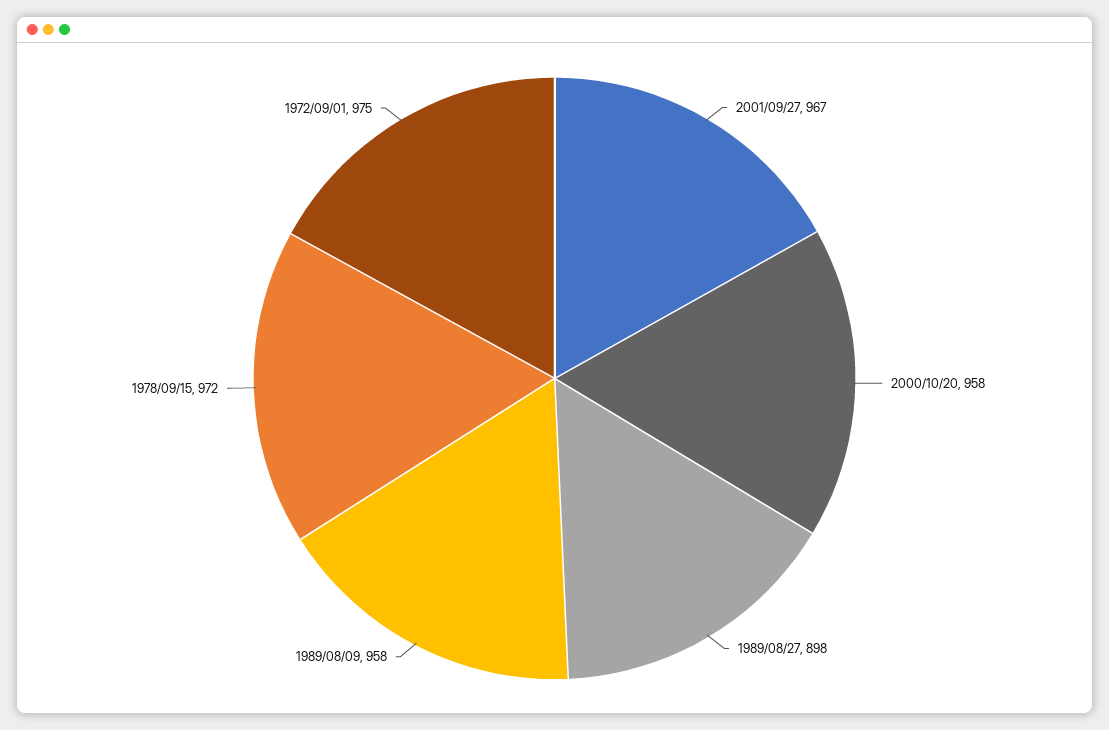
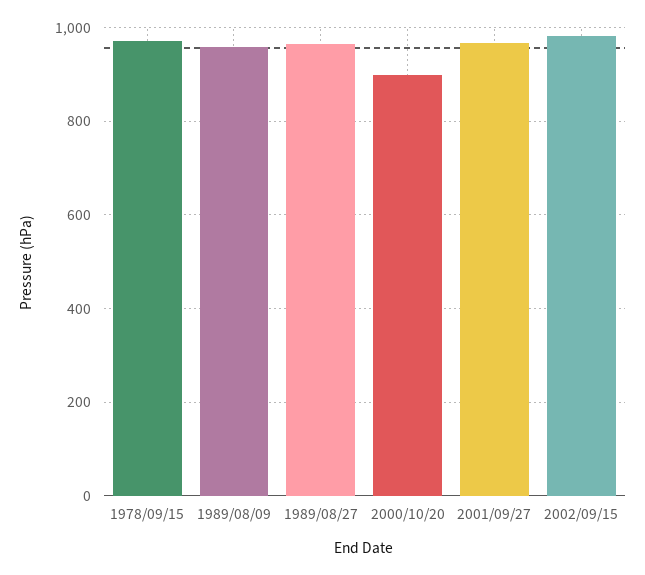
2000/10/20: 958 -> 900
1989/08/27: 898 -> 960
1972/09/01: 975 -> none
2002/09/15: none -> 980

